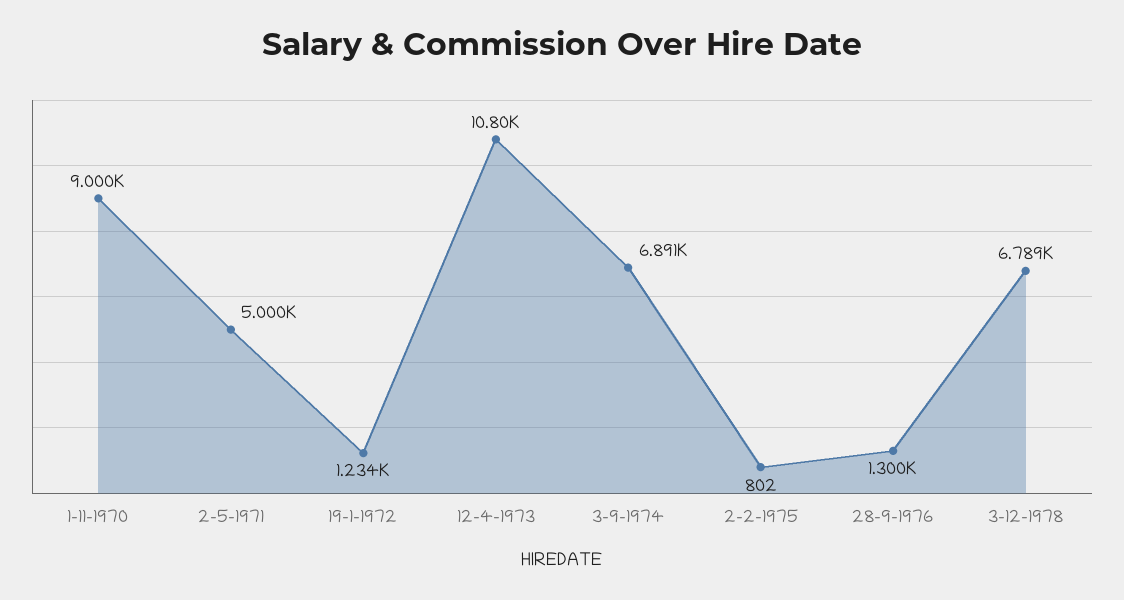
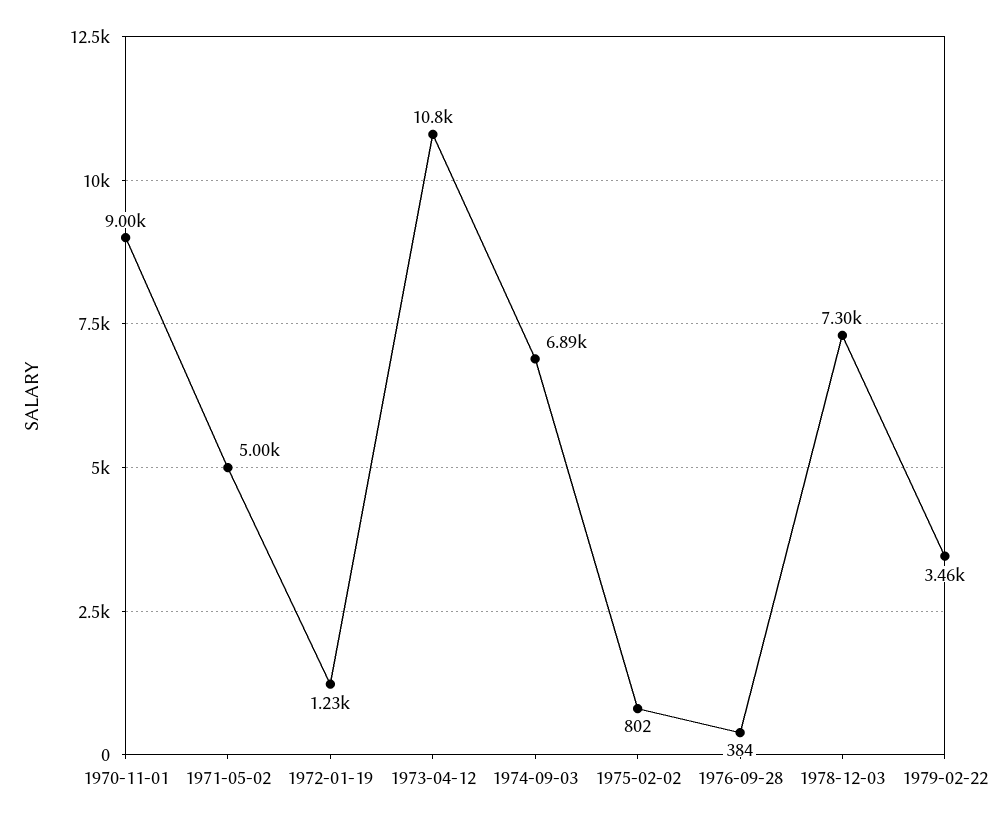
28-9-1976: 1300 -> 384
3-12-1978: 6789 -> 7300
1979-02-22: none -> 3460

